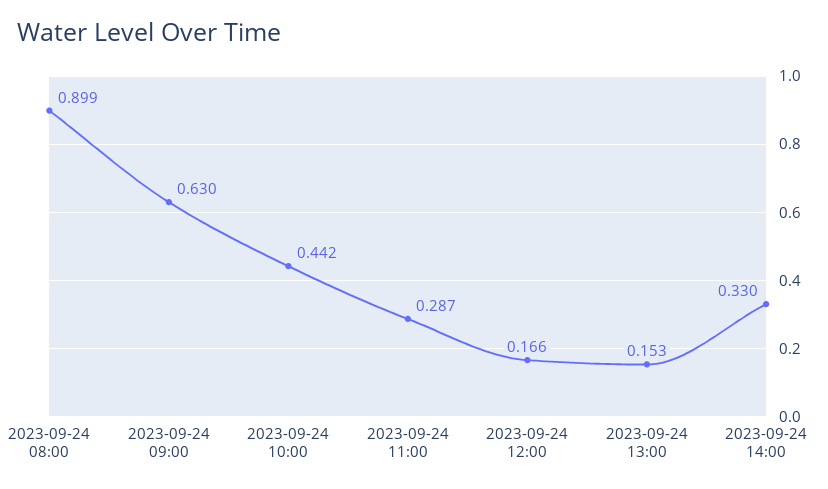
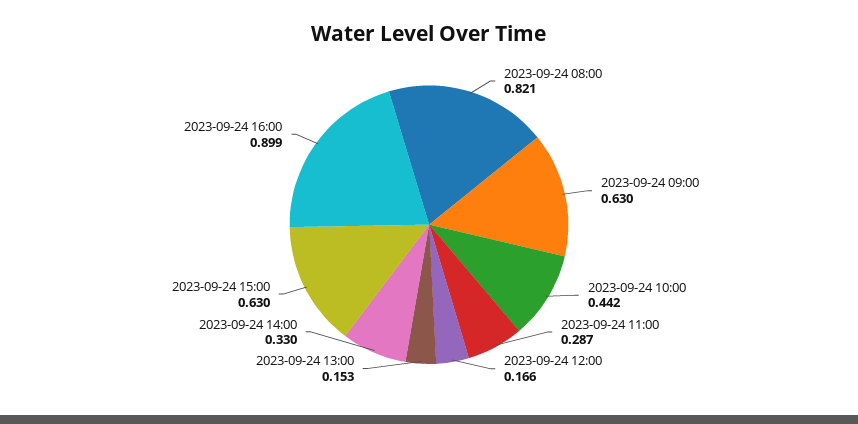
2023-09-24 08:00: 0.899 -> 0.821
2023-09-24 15:00: none -> 0.63
2023-09-24 16:00: none -> 0.899

